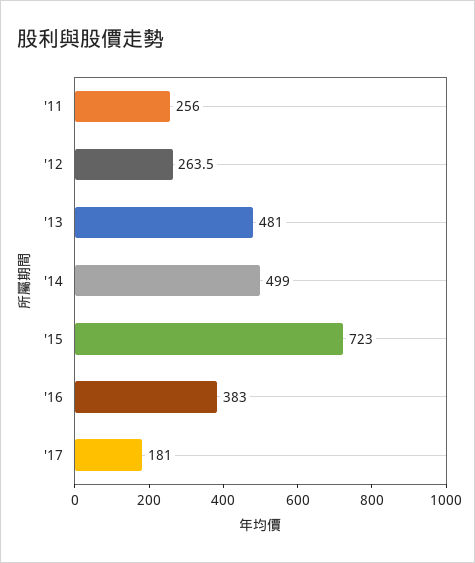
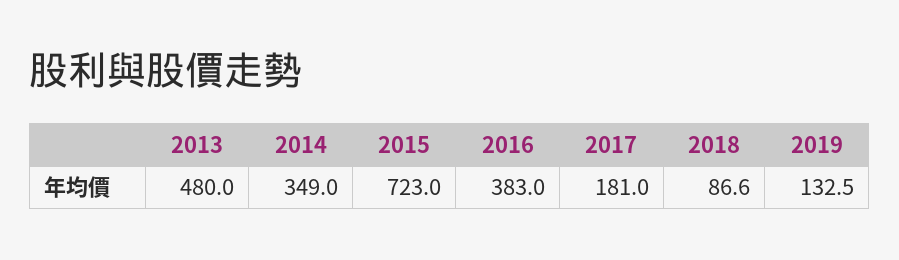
'11: 256 -> none
'12: 263.5 -> none
'13: 481 -> 480
'14: 499 -> 349
2018: none -> 86.6
2019: none -> 132.5

